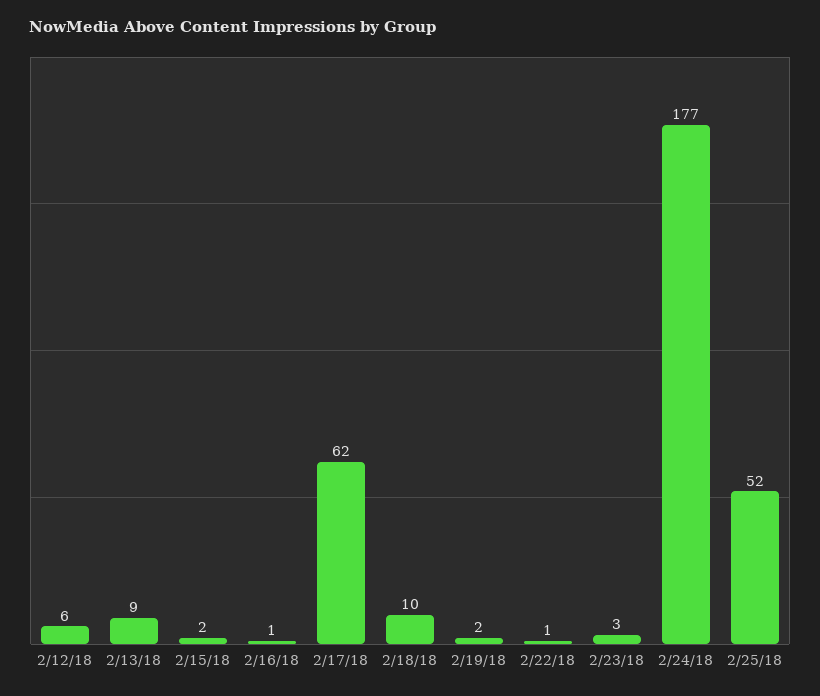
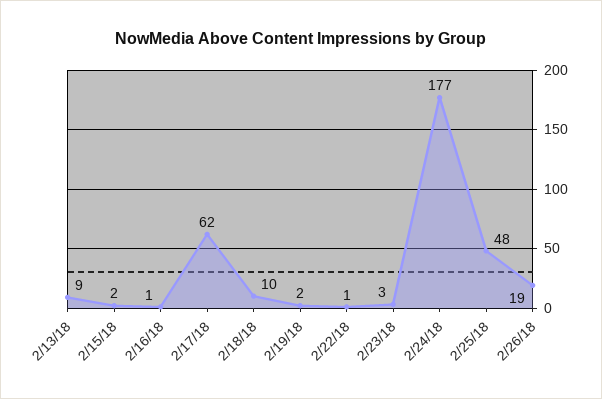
2/12/18: 6 -> none
2/25/18: 52 -> 48
2/26/18: none -> 19

